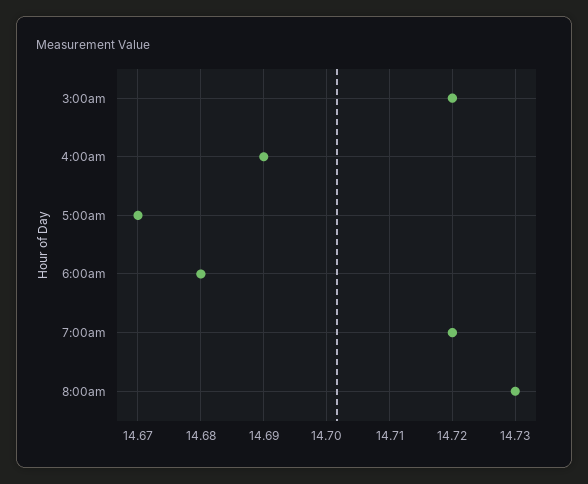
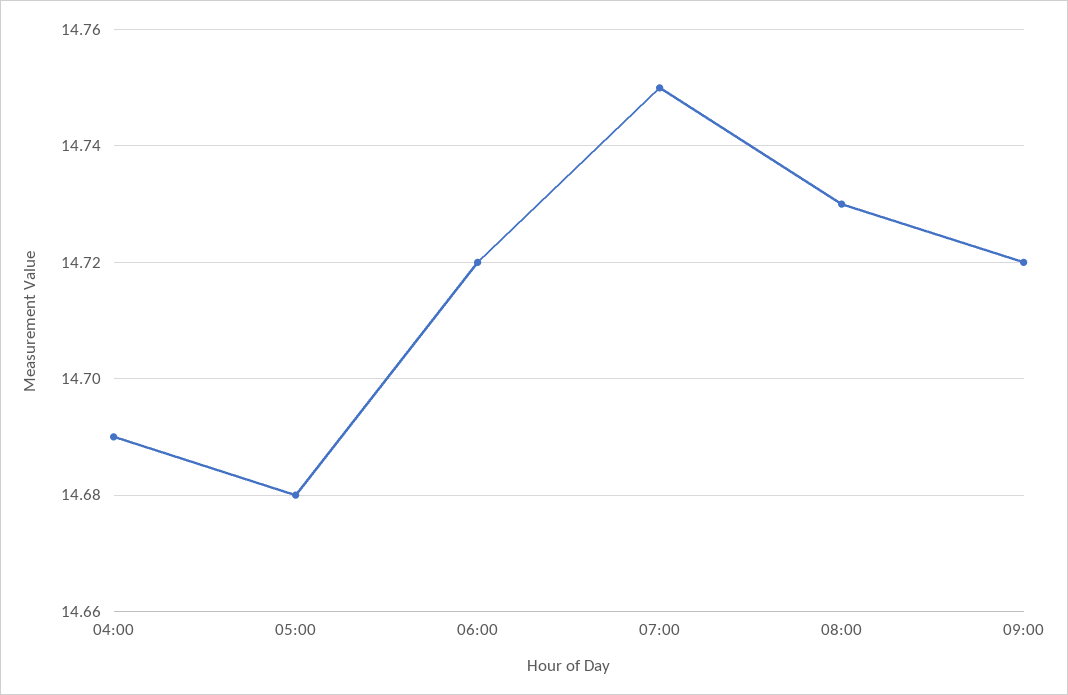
3:00am: 14.72 -> none
5:00am: 14.67 -> 14.68
6:00am: 14.68 -> 14.72
7:00am: 14.72 -> 14.75
09:00: none -> 14.72

